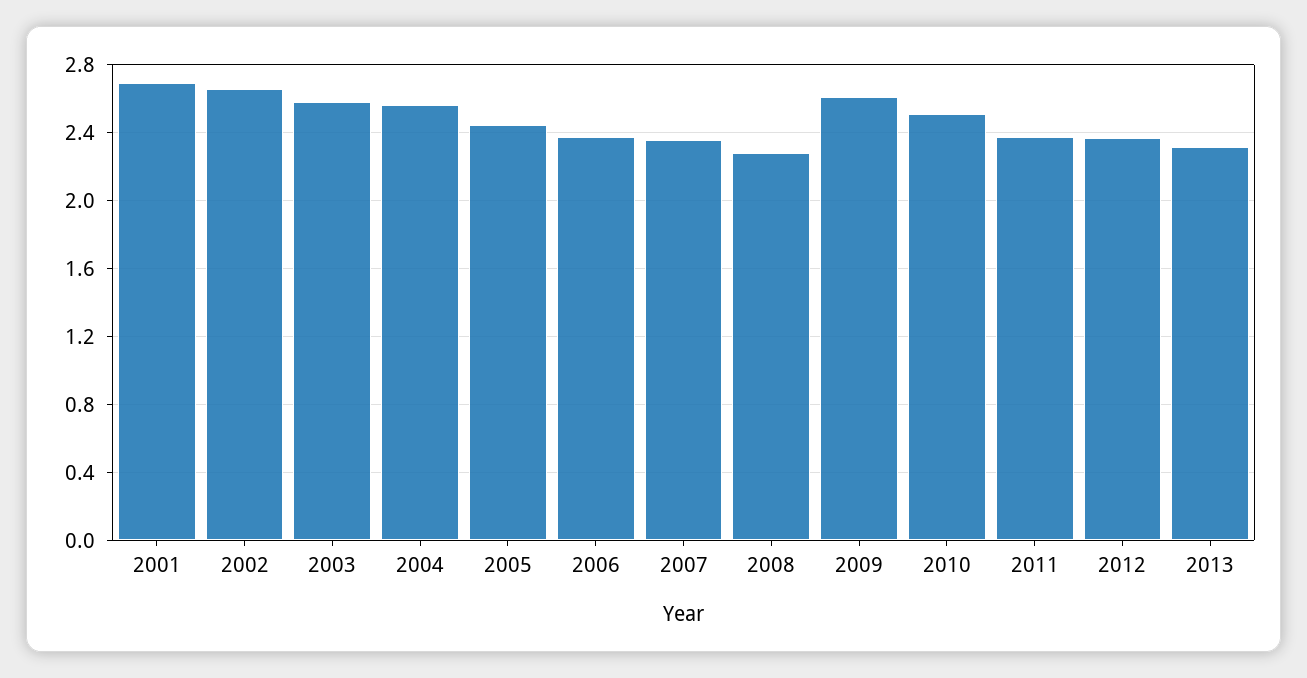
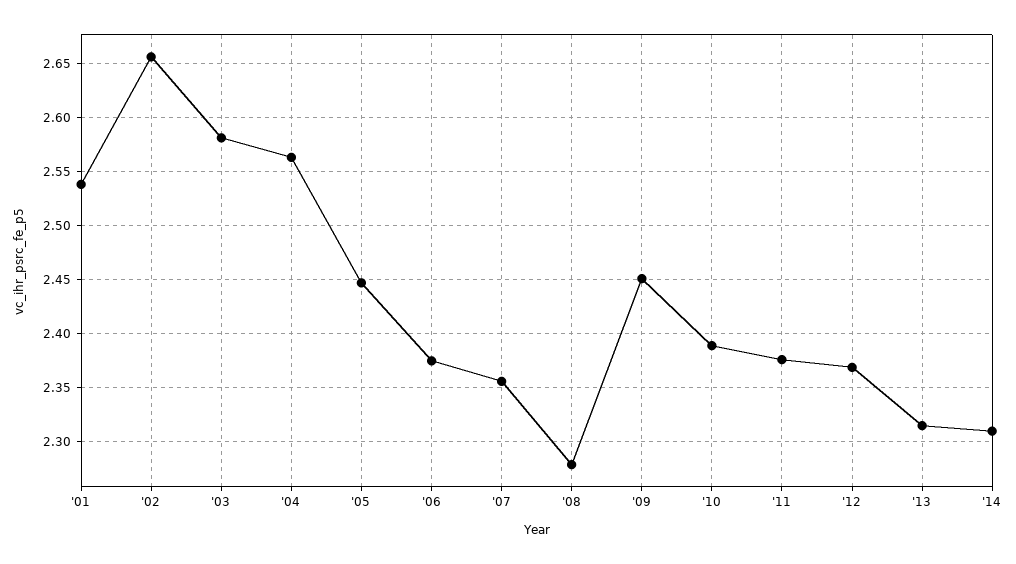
2001: 2.7 -> 2.54
2009: 2.6 -> 2.45
2010: 2.5 -> 2.39
'14: none -> 2.31

